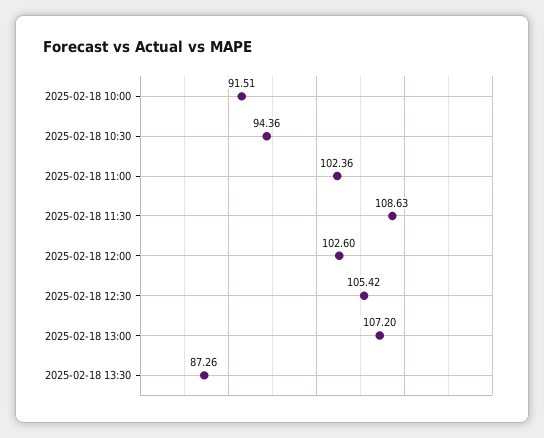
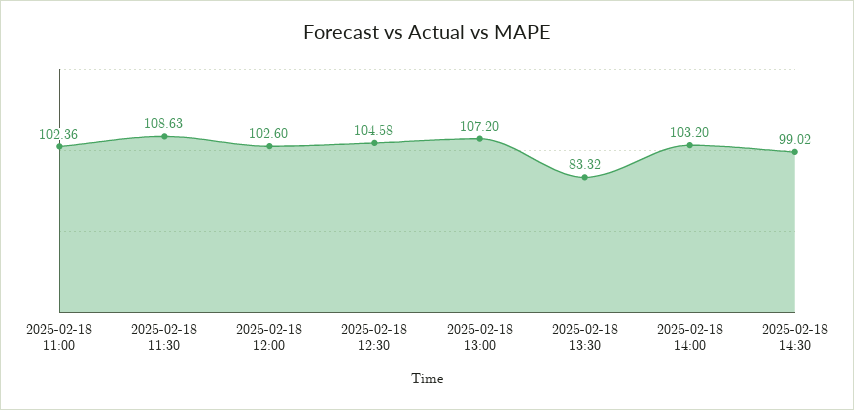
2025-02-18 10:00: 91.51 -> none
2025-02-18 10:30: 94.36 -> none
2025-02-18 12:30: 105.42 -> 104.58
2025-02-18 13:30: 87.26 -> 83.32
2025-02-18 14:00: none -> 103.2
2025-02-18 14:30: none -> 99.02

